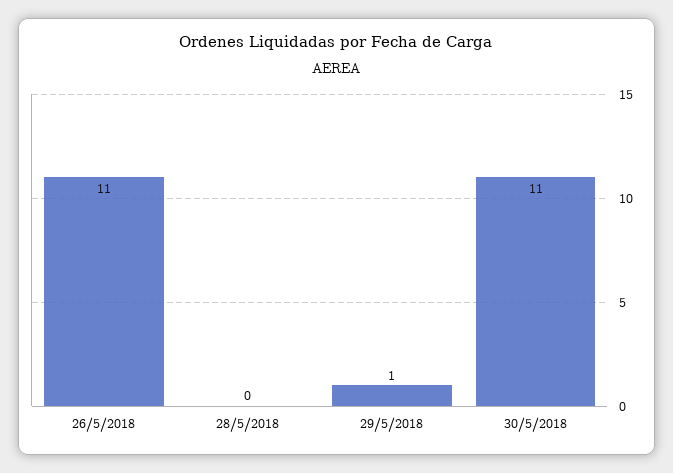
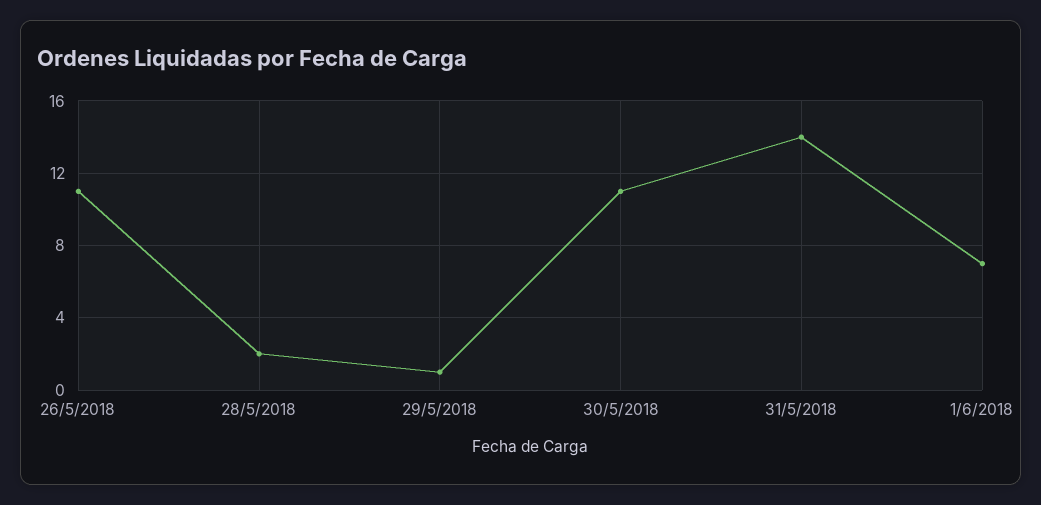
28/5/2018: 0 -> 2
31/5/2018: none -> 14
1/6/2018: none -> 7

